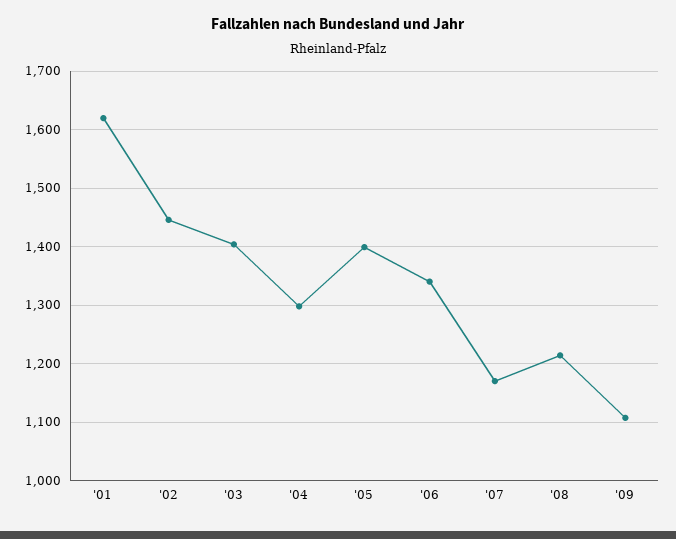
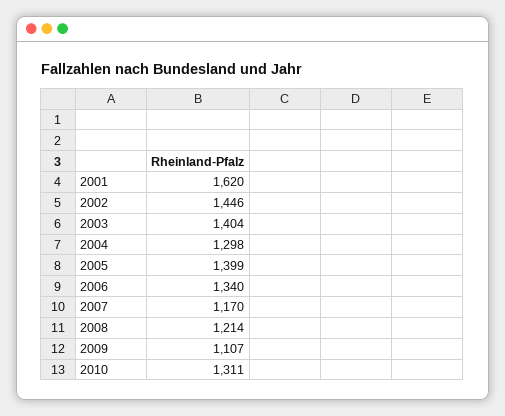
2010: none -> 1311

